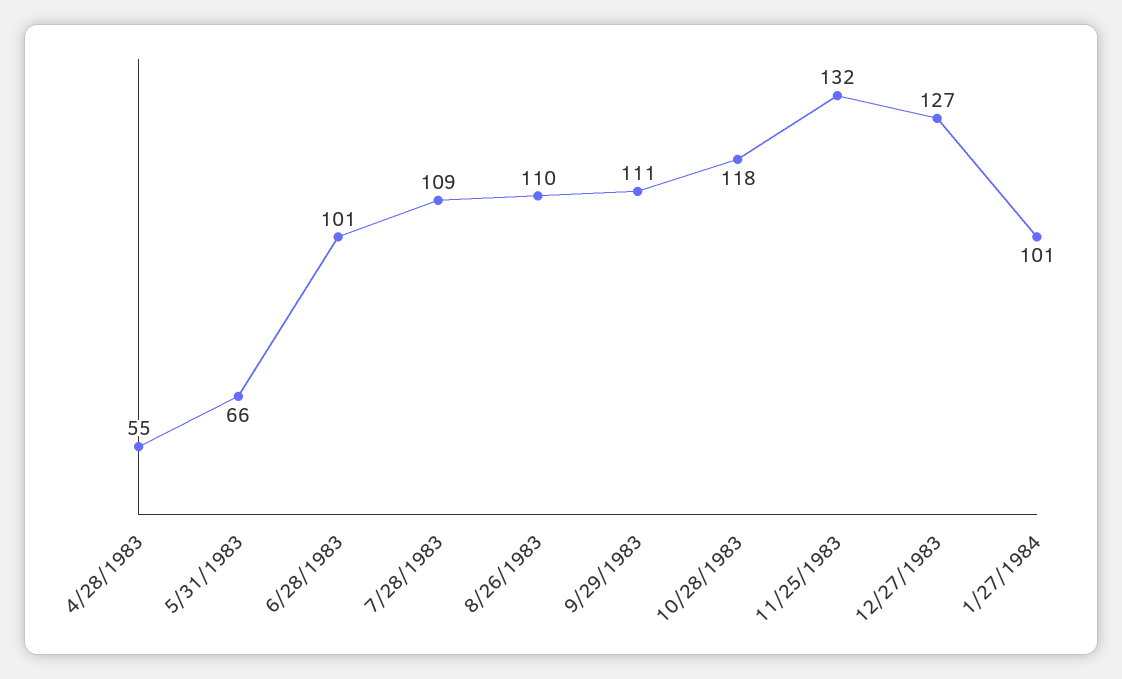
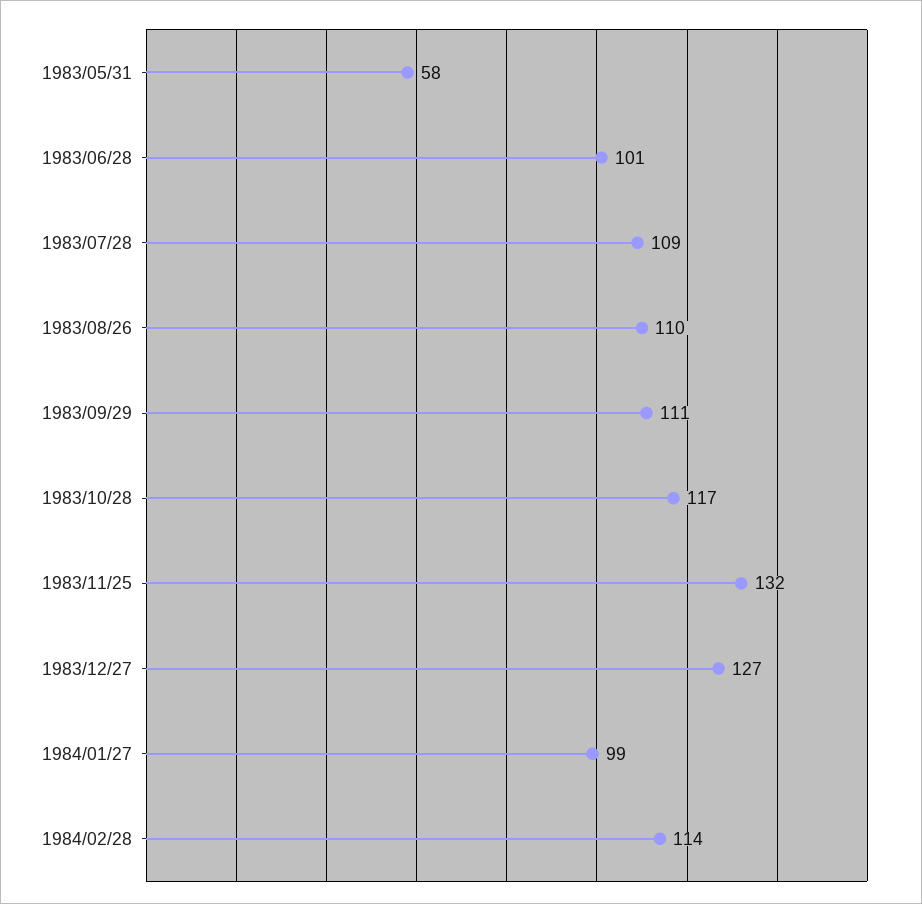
4/28/1983: 55 -> none
5/31/1983: 66 -> 58
10/28/1983: 118 -> 117
1/27/1984: 101 -> 99
1984/02/28: none -> 114

